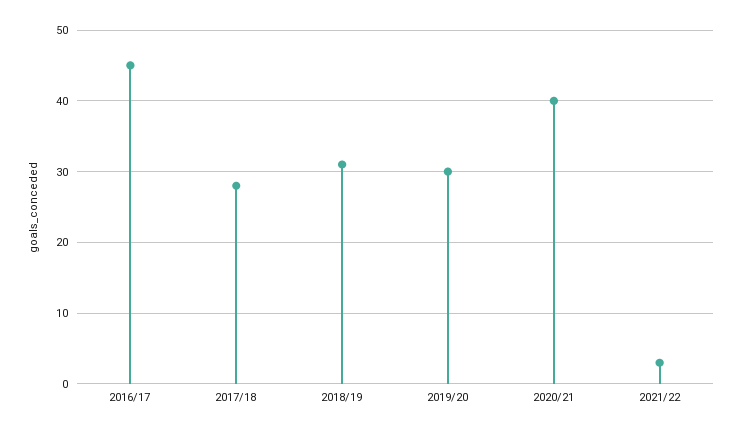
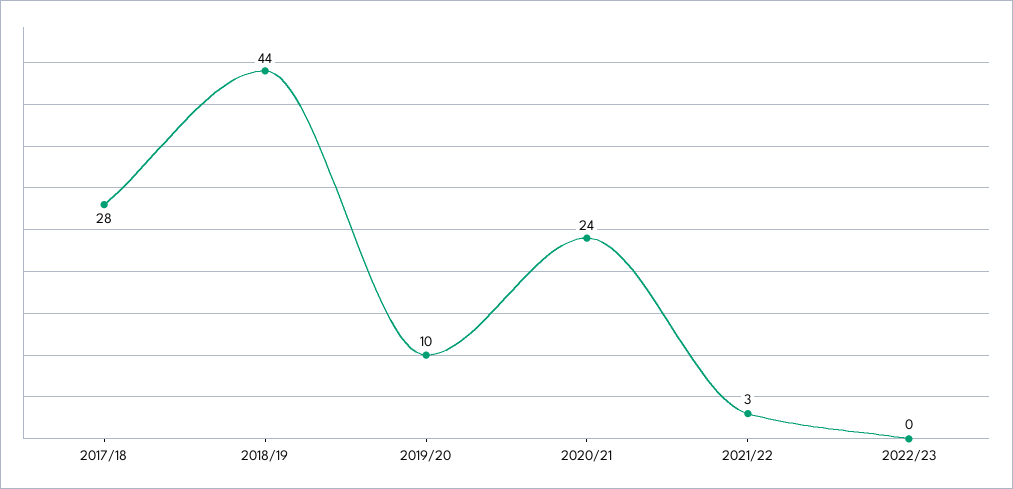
2016/17: 45 -> none
2018/19: 31 -> 44
2019/20: 30 -> 10
2020/21: 40 -> 24
2022/23: none -> 0

